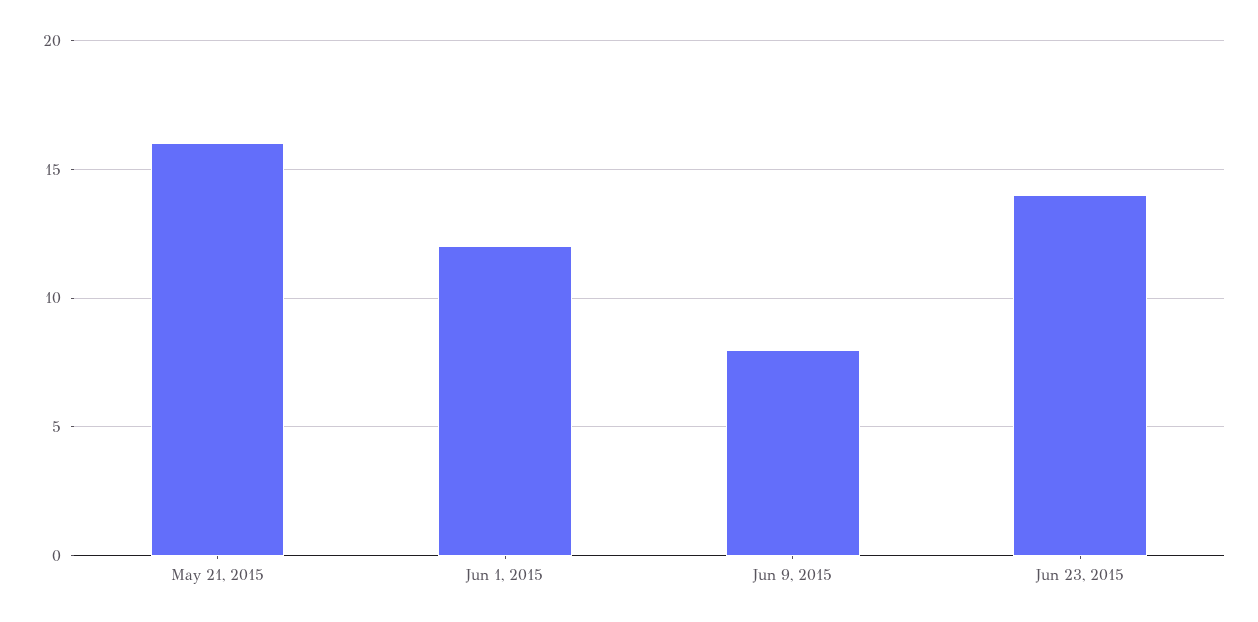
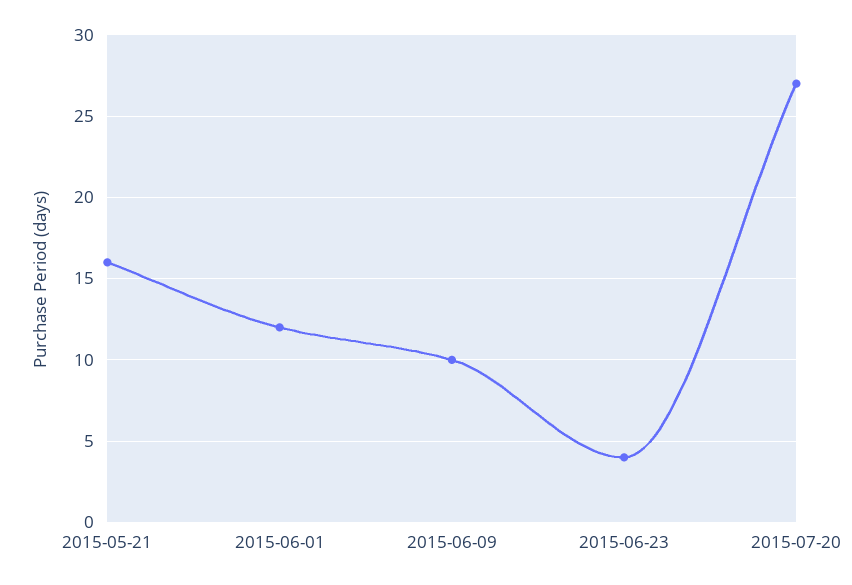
Jun 9, 2015: 8 -> 10
Jun 23, 2015: 14 -> 4
2015-07-20: none -> 27

